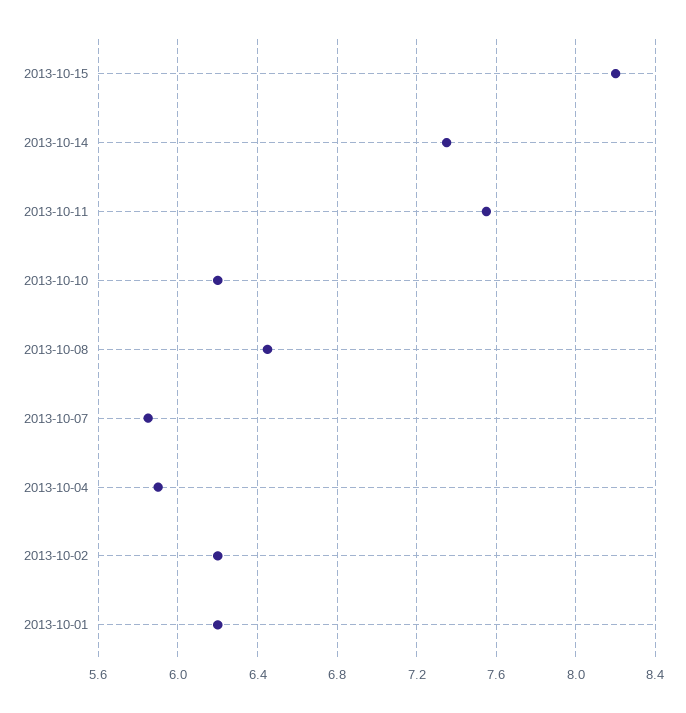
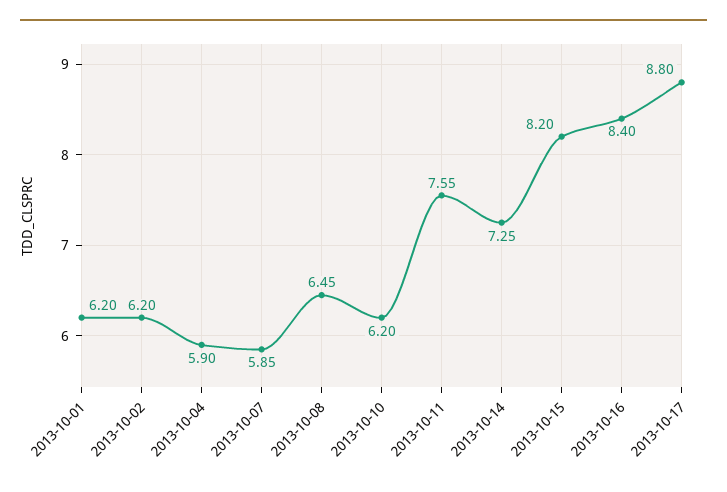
2013-10-14: 7.35 -> 7.25
2013-10-16: none -> 8.4
2013-10-17: none -> 8.8

